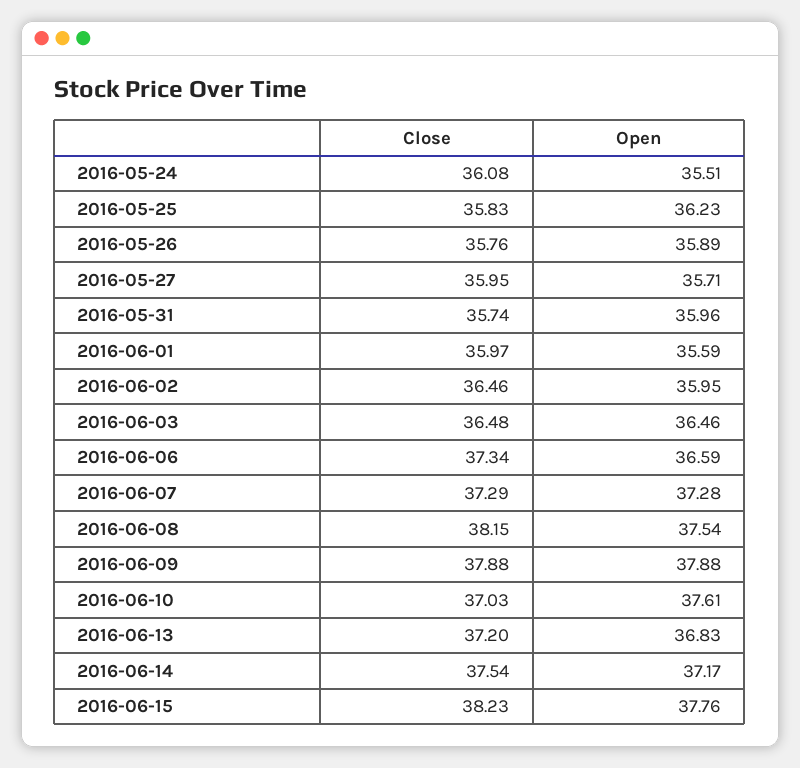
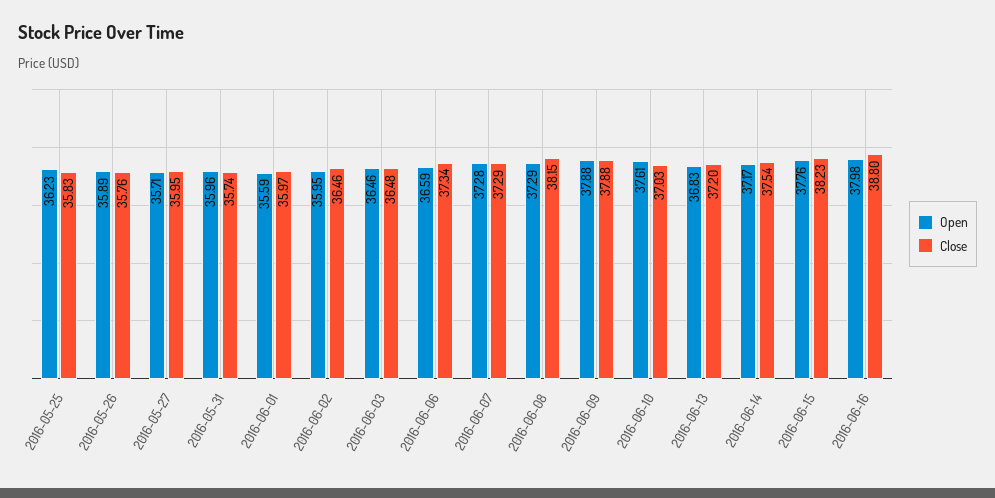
Close, 2016-05-24: 36.08 -> none
Open, 2016-05-24: 35.51 -> none
Open, 2016-06-08: 37.54 -> 37.29
Open, 2016-06-16: none -> 37.98
Close, 2016-06-16: none -> 38.8

